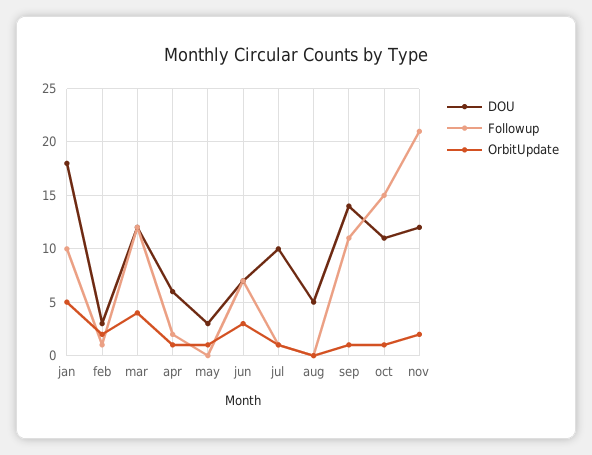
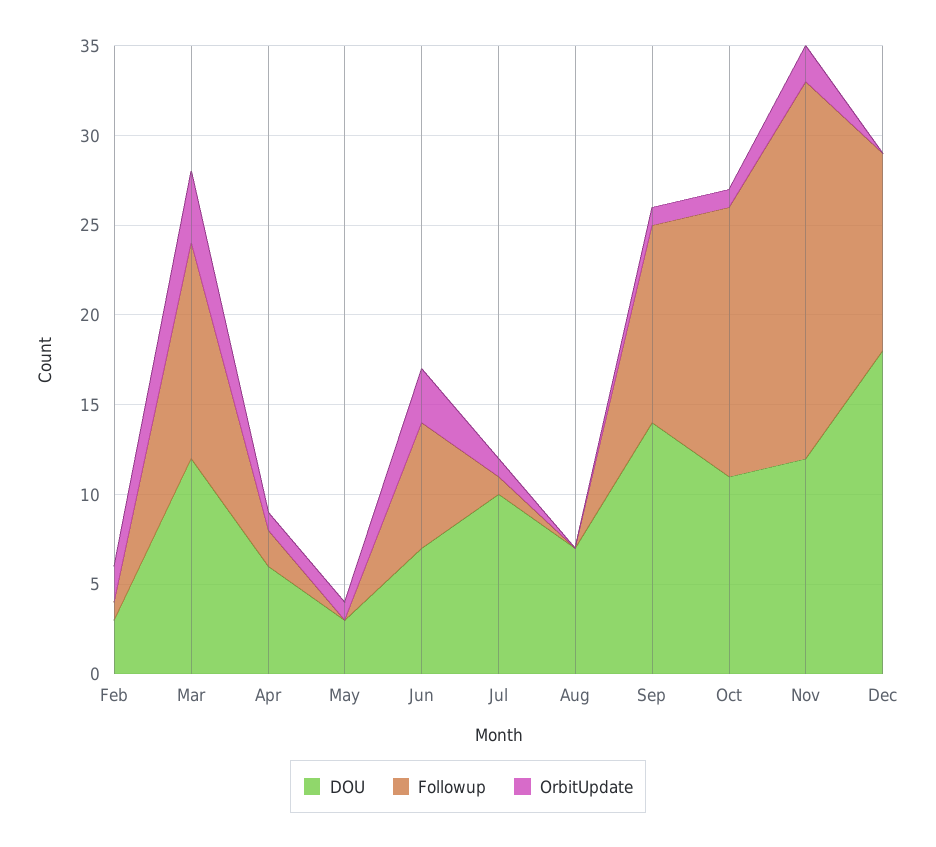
DOU, jan: 18 -> none
Followup, jan: 10 -> none
OrbitUpdate, jan: 5 -> none
DOU, aug: 5 -> 7
DOU, Dec: none -> 18
Followup, Dec: none -> 11
OrbitUpdate, Dec: none -> 0

